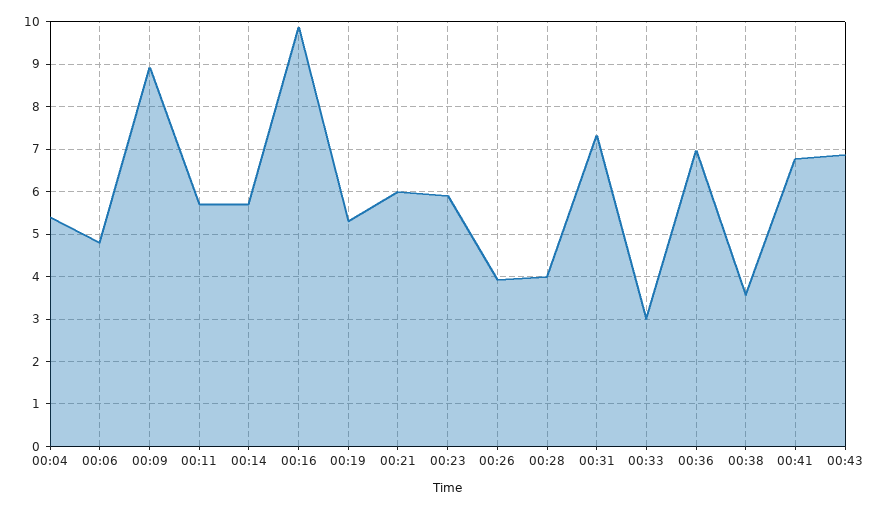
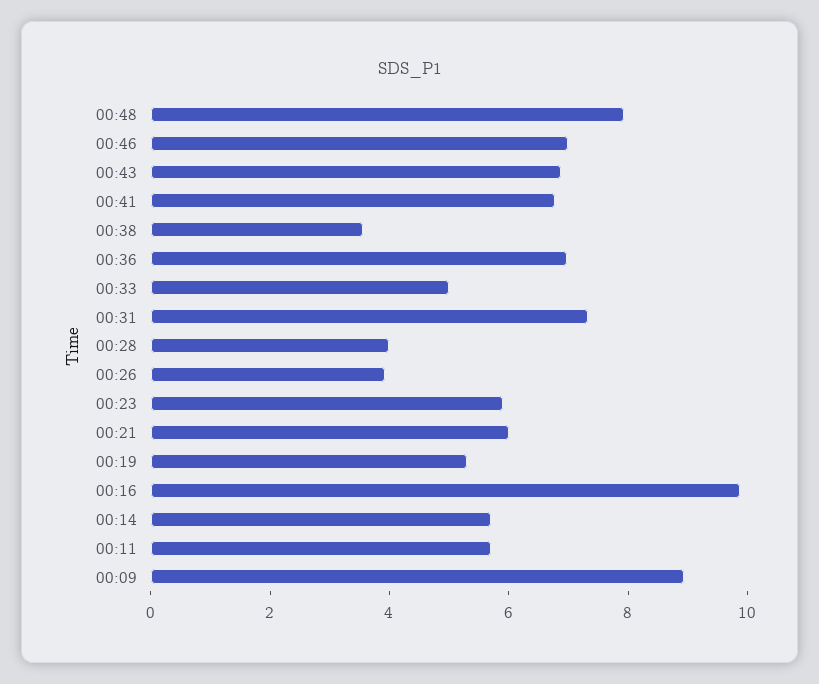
00:04: 5.4 -> none
00:06: 4.8 -> none
00:33: 3 -> 5
00:48: none -> 8
00:46: none -> 7

